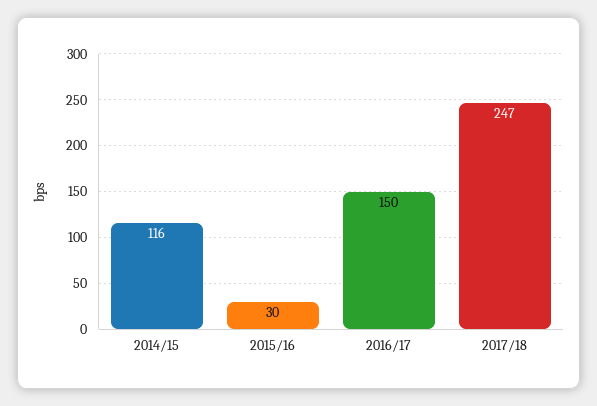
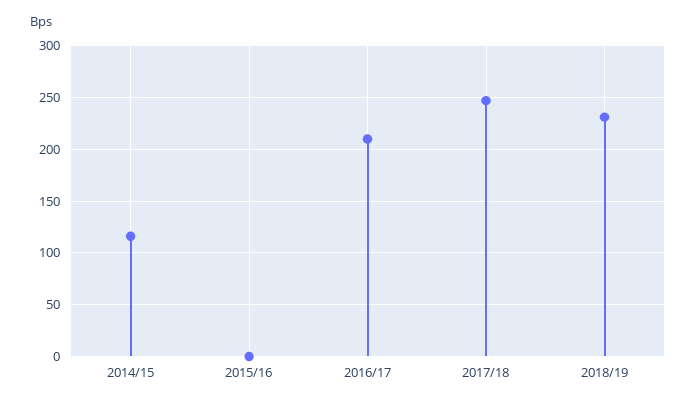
2015/16: 30 -> 0
2016/17: 150 -> 210
2018/19: none -> 230

